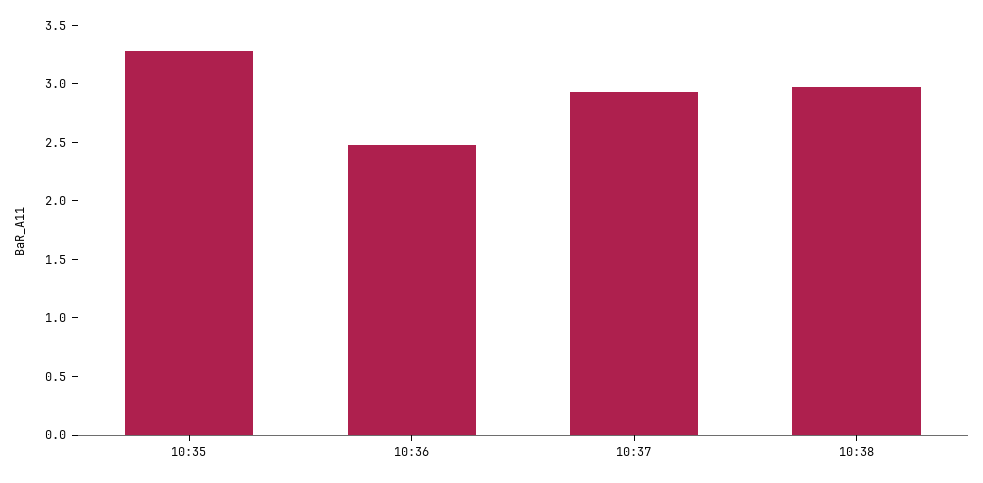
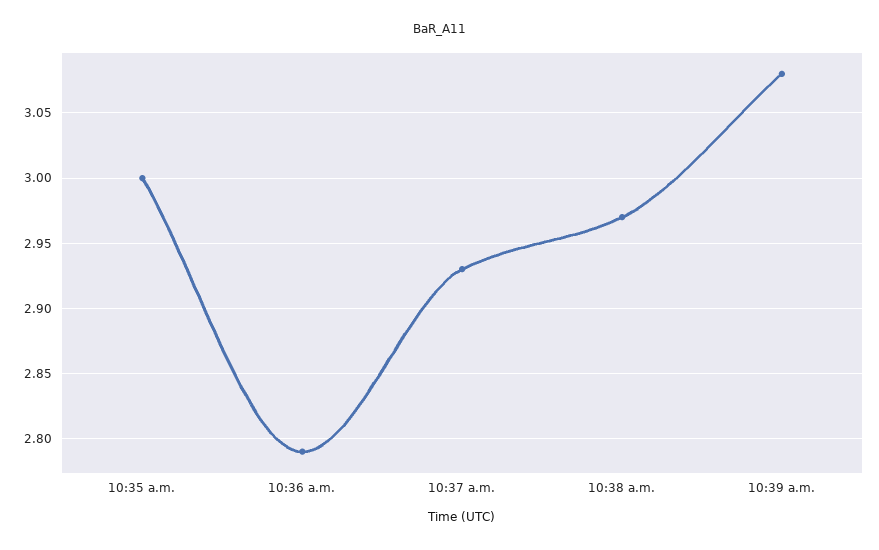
10:35: 3.3 -> 3
10:36: 2.5 -> 2.79
10:39 a.m.: none -> 3.08

